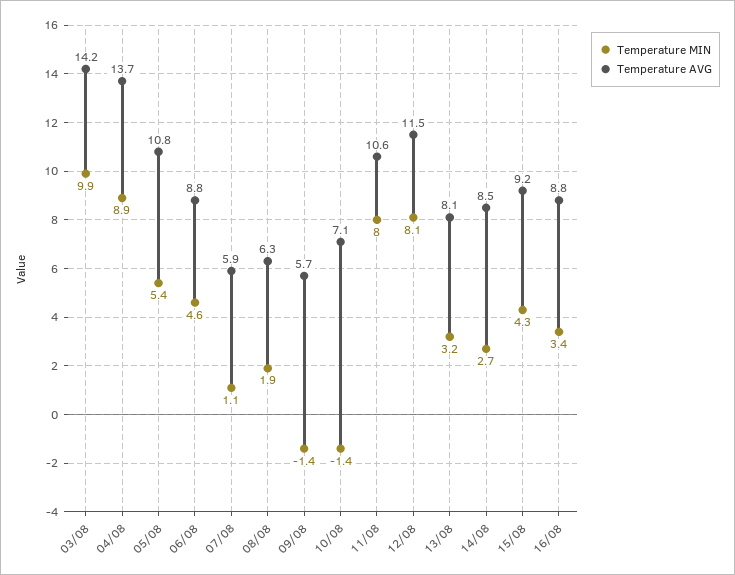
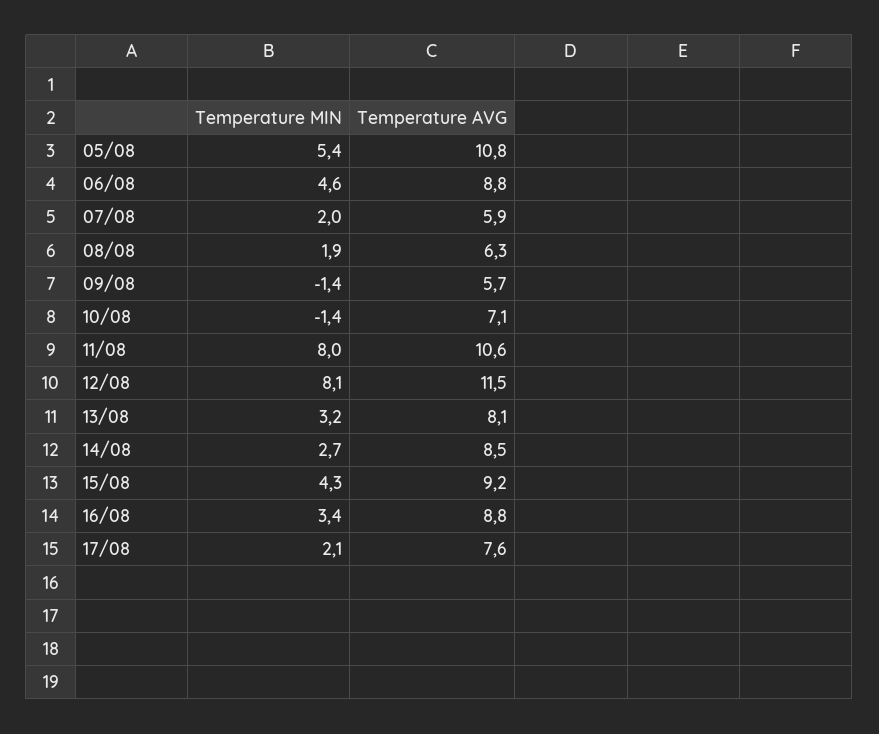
Temperature MIN, 03/08: 9.9 -> none
Temperature AVG, 03/08: 14.2 -> none
Temperature MIN, 04/08: 8.9 -> none
Temperature AVG, 04/08: 13.7 -> none
Temperature MIN, 07/08: 1.1 -> 2
Temperature MIN, 17/08: none -> 2.1
Temperature AVG, 17/08: none -> 7.6

